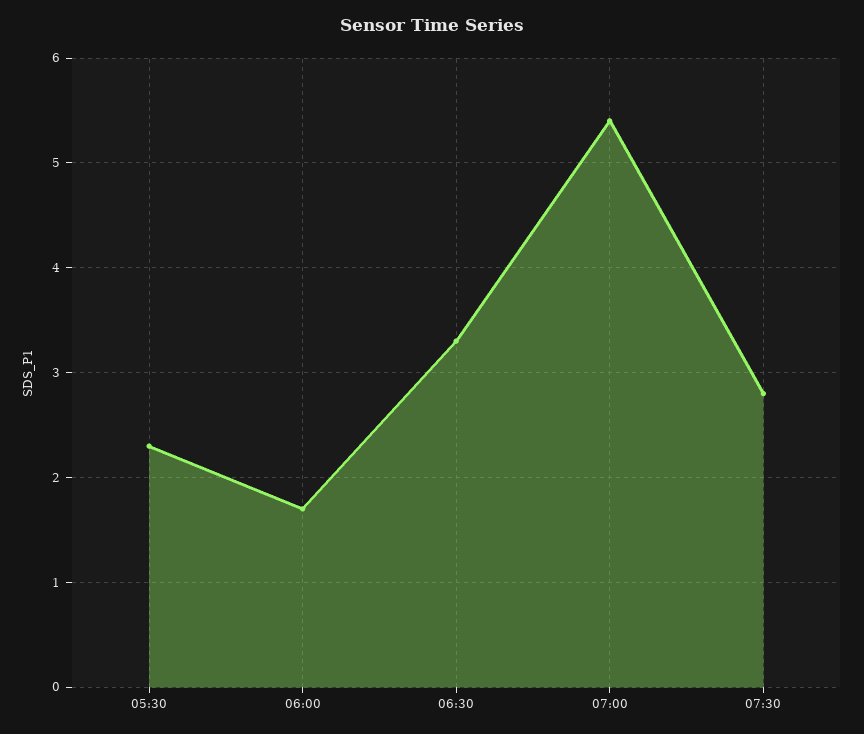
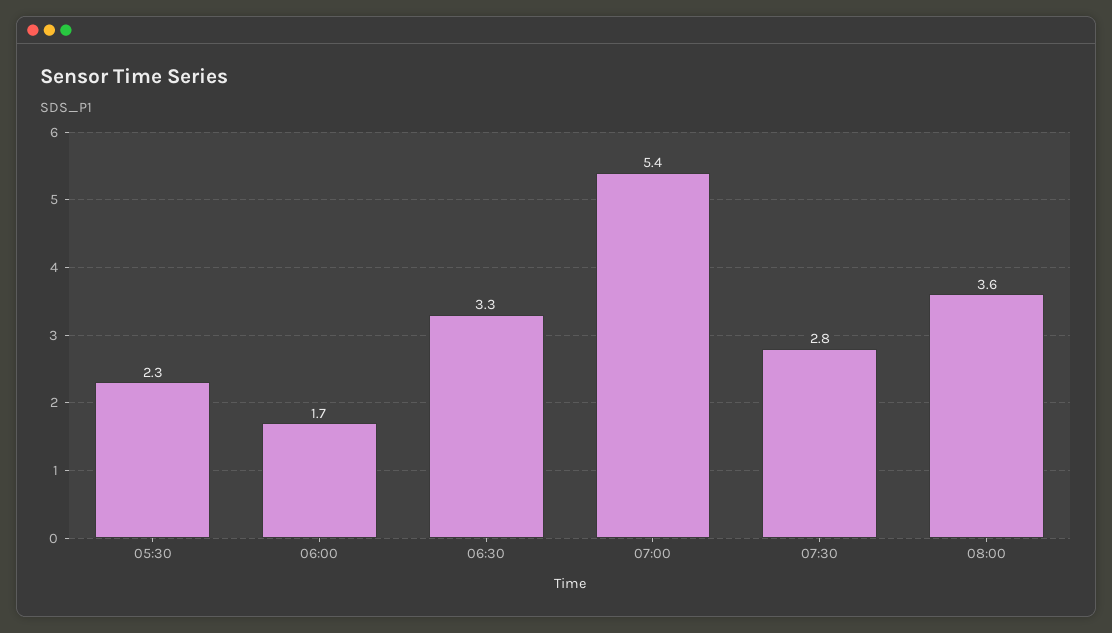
08:00: none -> 3.6

